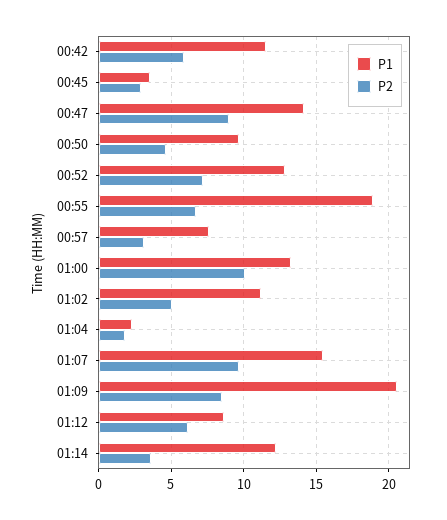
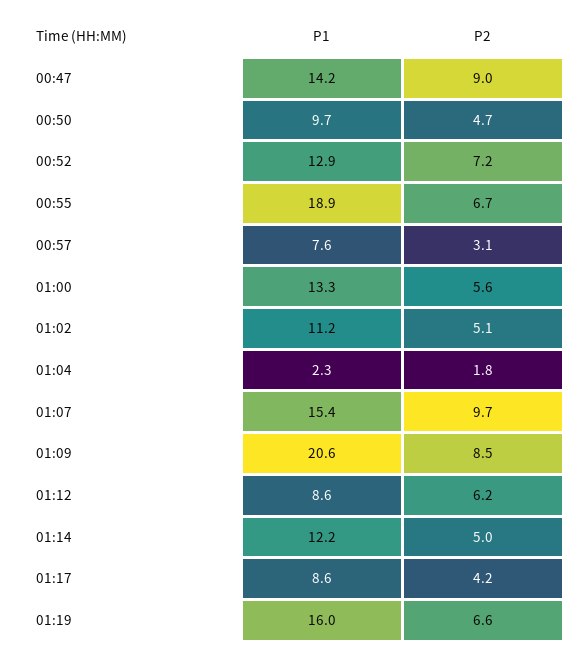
P1, 00:42: 11.5 -> none
P2, 00:42: 6 -> none
P1, 00:45: 3.5 -> none
P2, 00:45: 3 -> none
P2, 01:00: 10 -> 5.6
P2, 01:14: 3.5 -> 5
P1, 01:17: none -> 8.6
P2, 01:17: none -> 4.2
P1, 01:19: none -> 16
P2, 01:19: none -> 6.6

